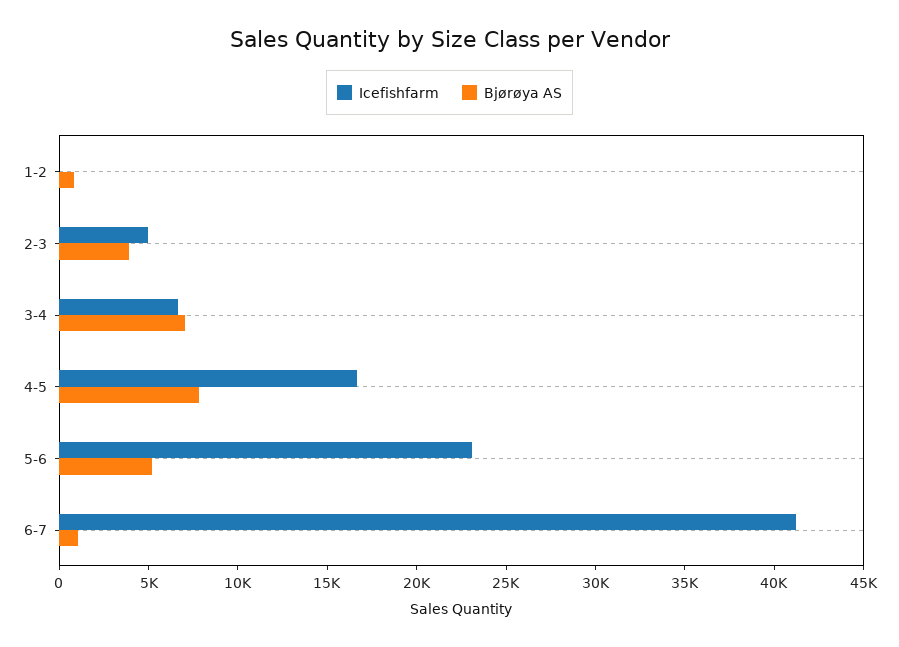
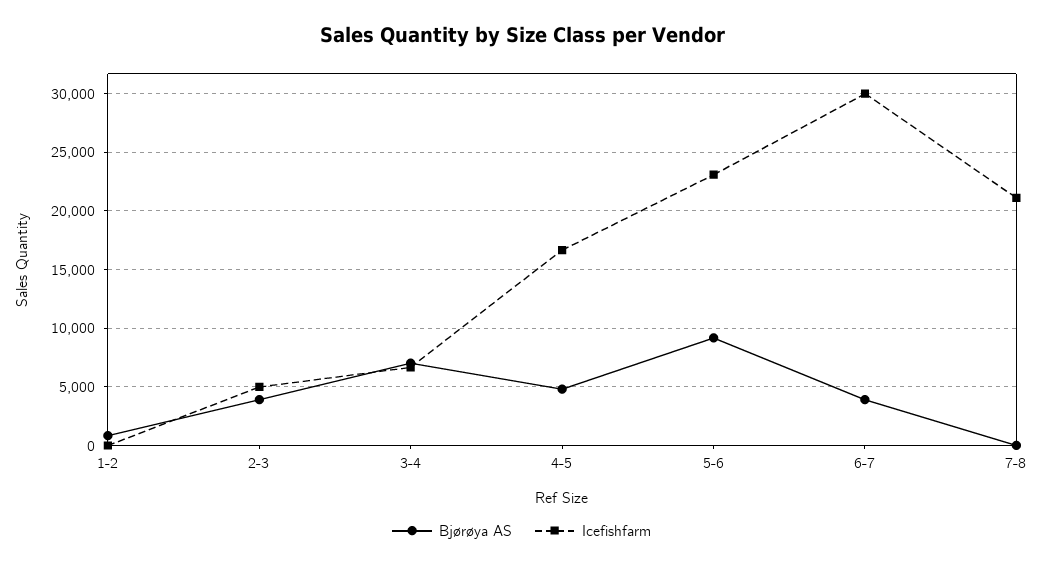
Bjørøya AS, 4-5: 8000 -> 5000
Bjørøya AS, 5-6: 5000 -> 9000
Icefishfarm, 6-7: 41000 -> 30000
Bjørøya AS, 6-7: 1000 -> 4000
Bjørøya AS, 7-8: none -> 0
Icefishfarm, 7-8: none -> 21000

